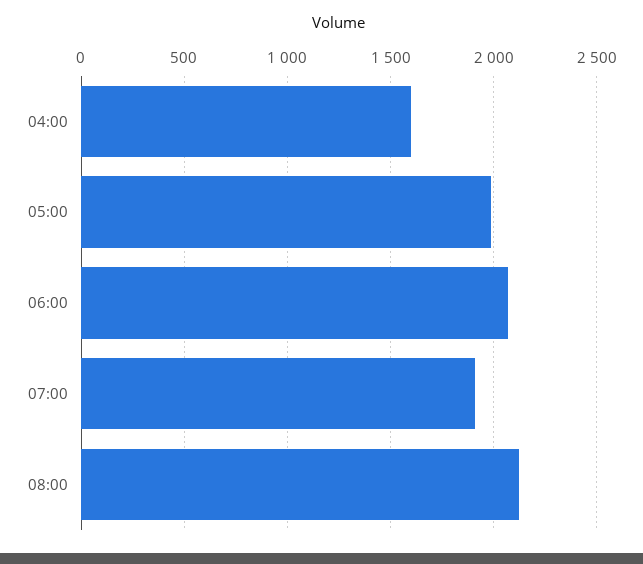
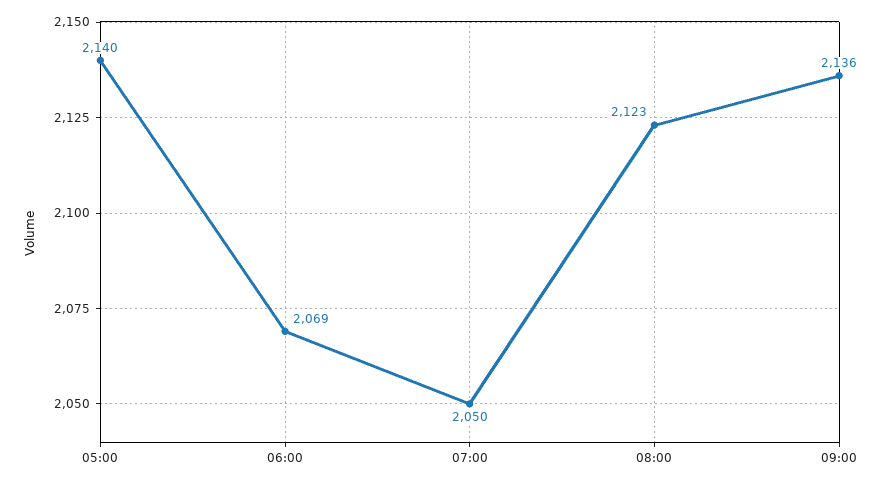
04:00: 1600 -> none
05:00: 2000 -> 2140
07:00: 1900 -> 2050
09:00: none -> 2136

